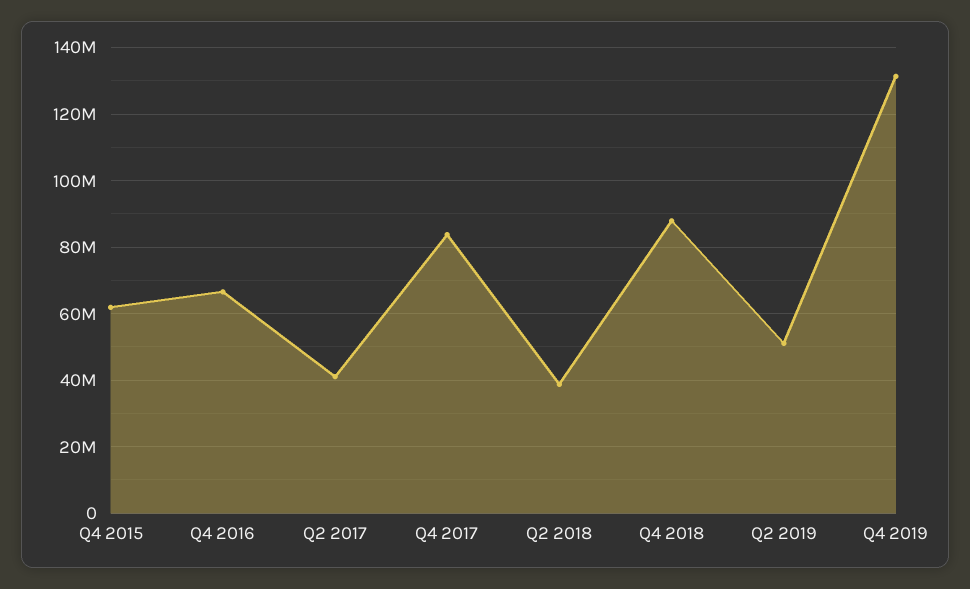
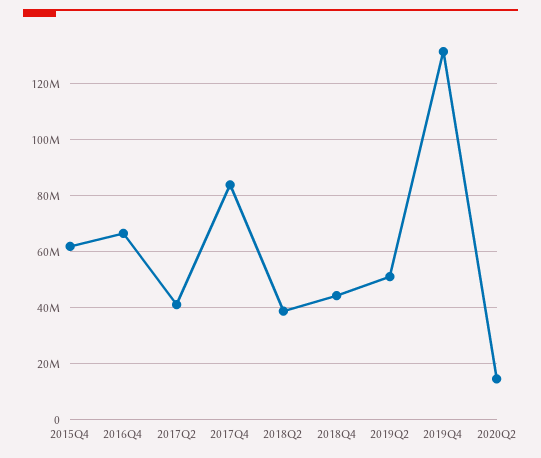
Q4 2018: 88000000 -> 45000000
2020Q2: none -> 15000000

